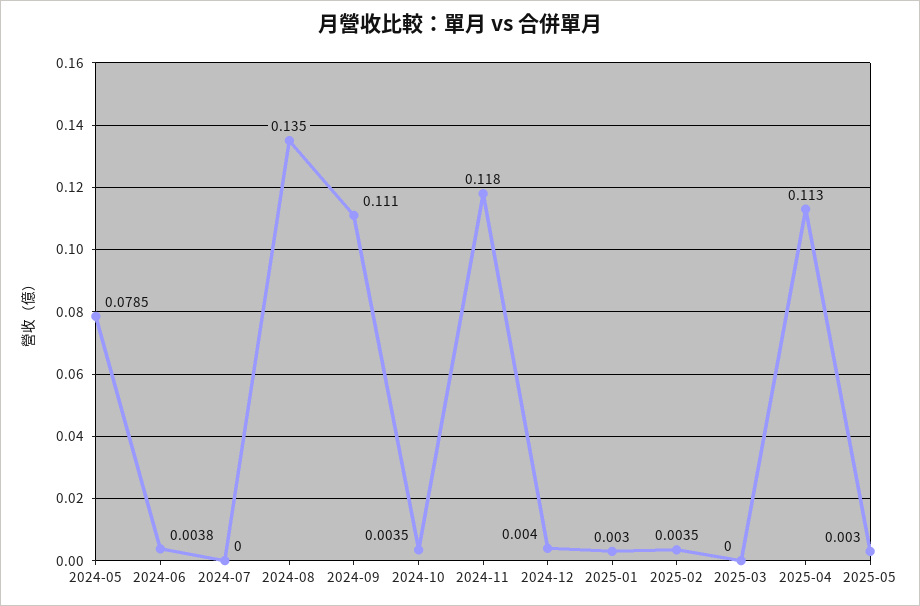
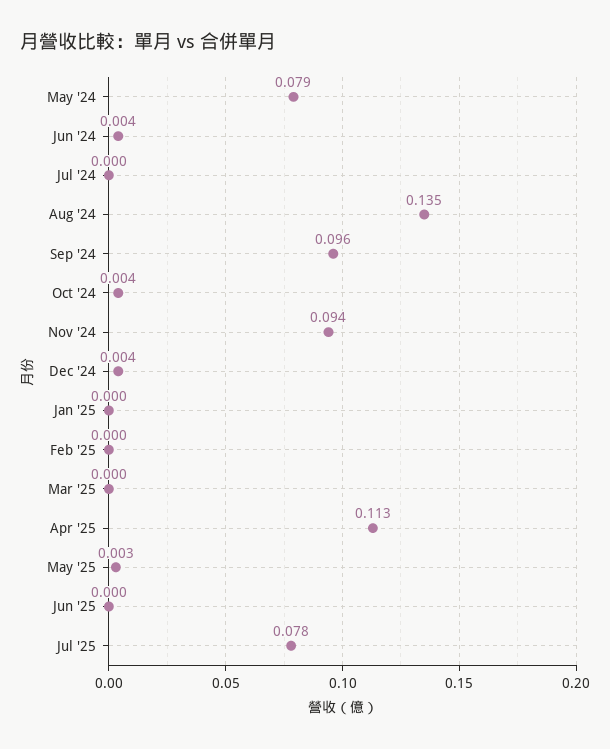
2024-09: 0.111 -> 0.096
2024-11: 0.118 -> 0.094
2025-01: 0.003 -> 0
2025-02: 0.0035 -> 0
Jun '25: none -> 0
Jul '25: none -> 0.078

